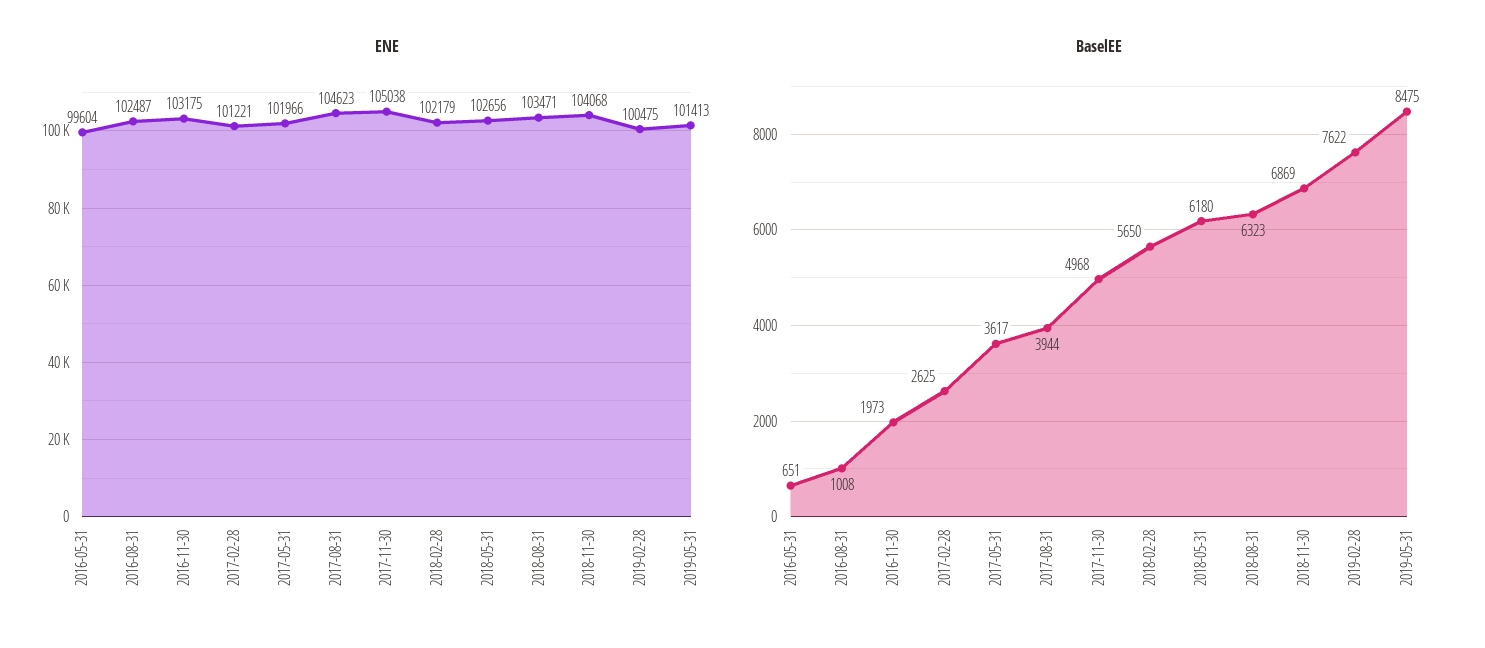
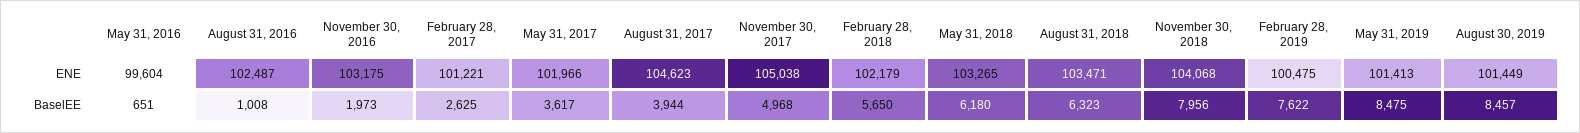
ENE, 2018-05-31: 102656 -> 103265
BaselEE, 2018-11-30: 6869 -> 7956
ENE, August 30, 2019: none -> 101449
BaselEE, August 30, 2019: none -> 8457

